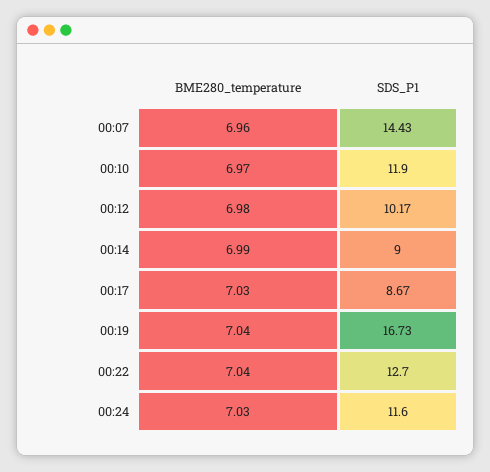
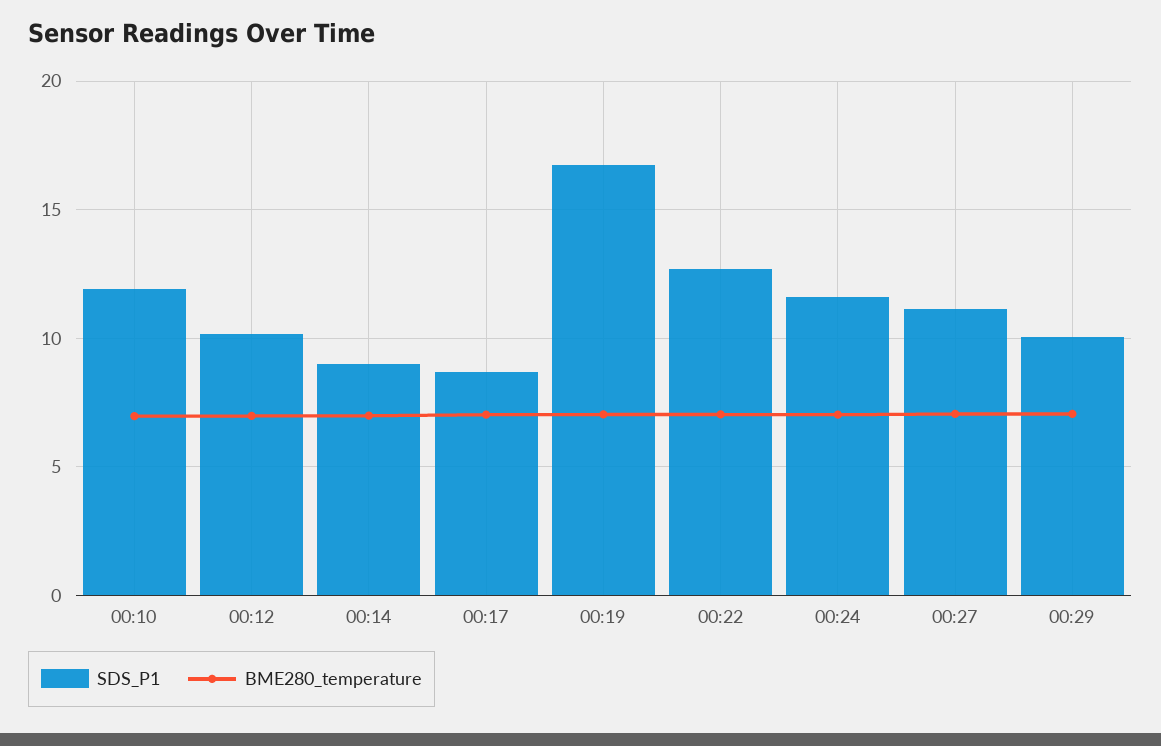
BME280_temperature, 00:07: 6.96 -> none
SDS_P1, 00:07: 14.43 -> none
SDS_P1, 00:27: none -> 11
BME280_temperature, 00:27: none -> 7
SDS_P1, 00:29: none -> 10
BME280_temperature, 00:29: none -> 7

